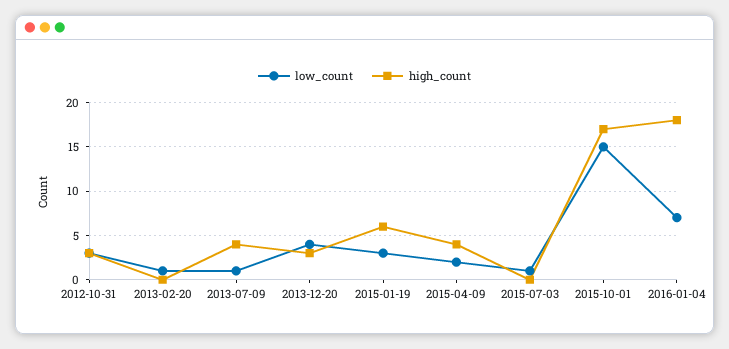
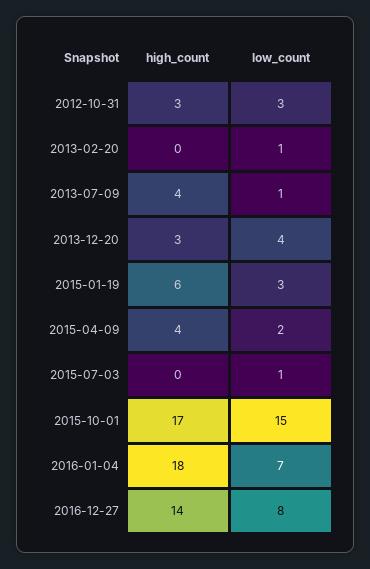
high_count, 2016-12-27: none -> 14
low_count, 2016-12-27: none -> 8

